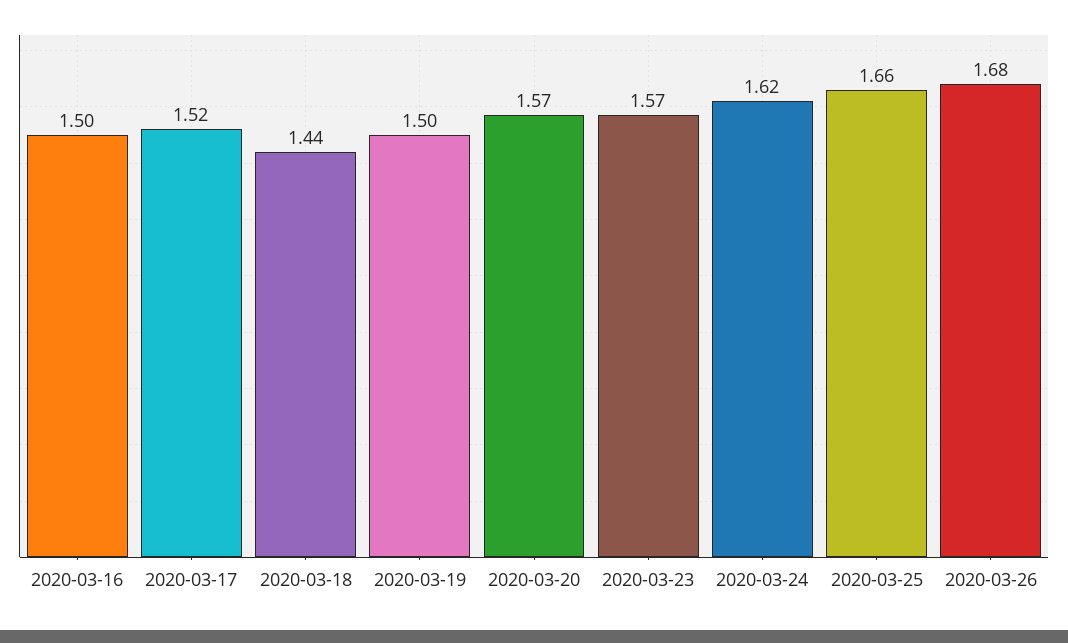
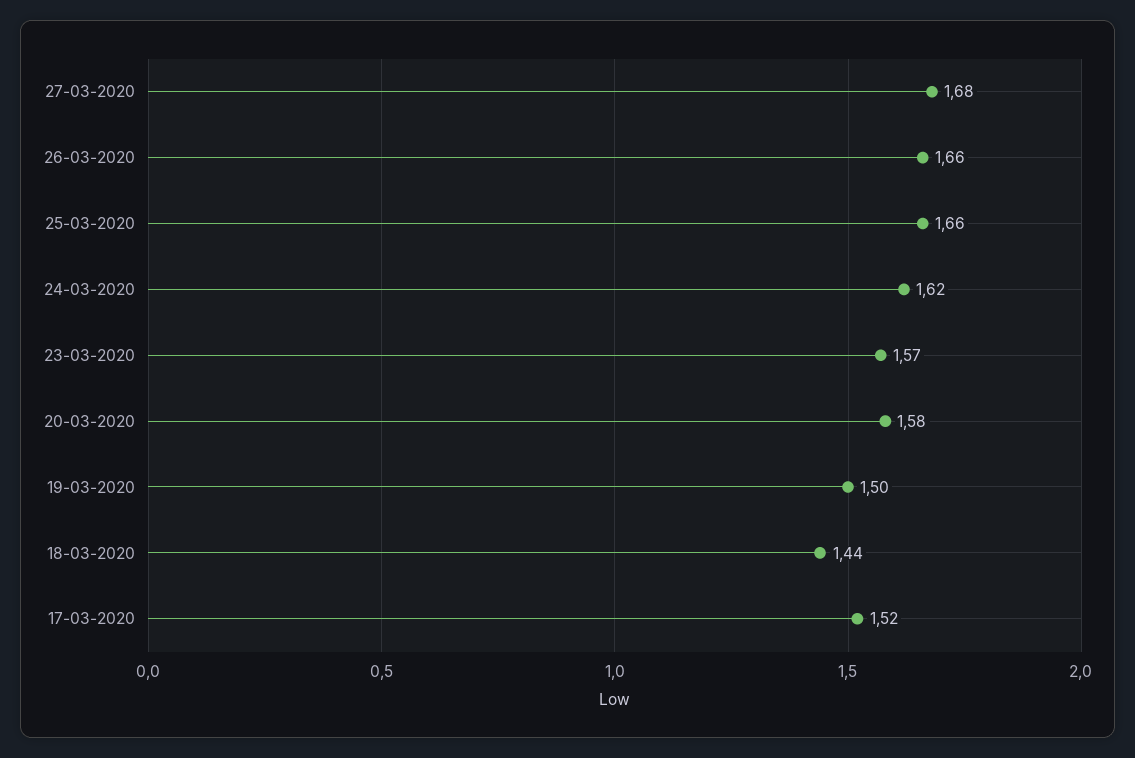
2020-03-16: 1.5 -> none
2020-03-20: 1.57 -> 1.58
2020-03-26: 1.68 -> 1.66
27-03-2020: none -> 1.68

